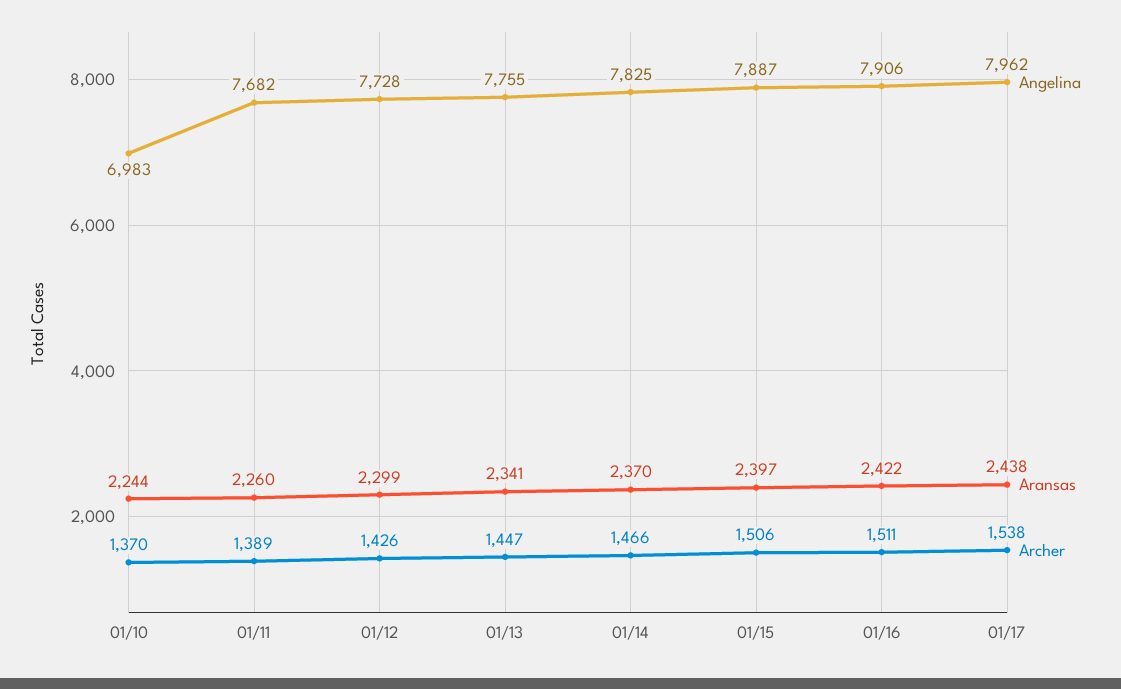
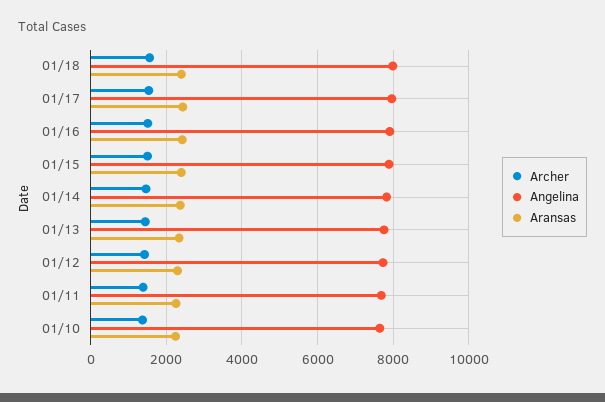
Angelina, 01/10: 6983 -> 7600
Archer, 01/18: none -> 1600
Angelina, 01/18: none -> 8000
Aransas, 01/18: none -> 2400

